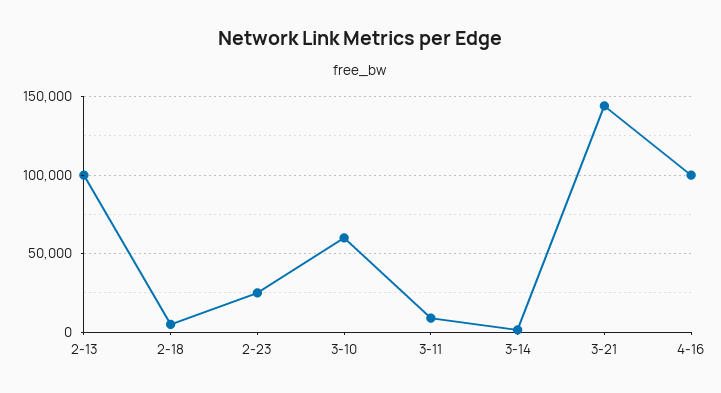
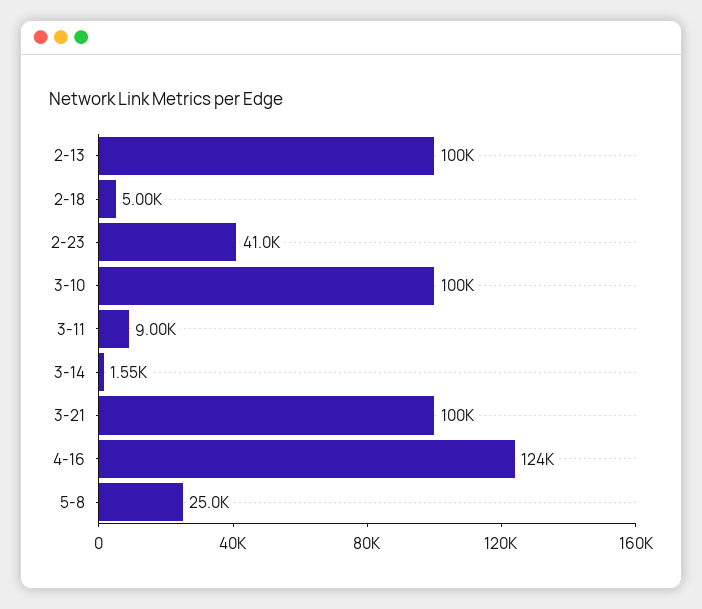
2-23: 25000 -> 41000
3-10: 60000 -> 100000
3-21: 145000 -> 100000
4-16: 100000 -> 124000
5-8: none -> 25000

